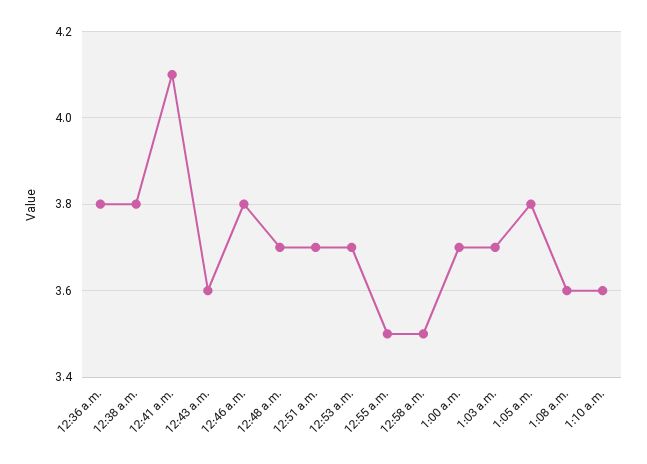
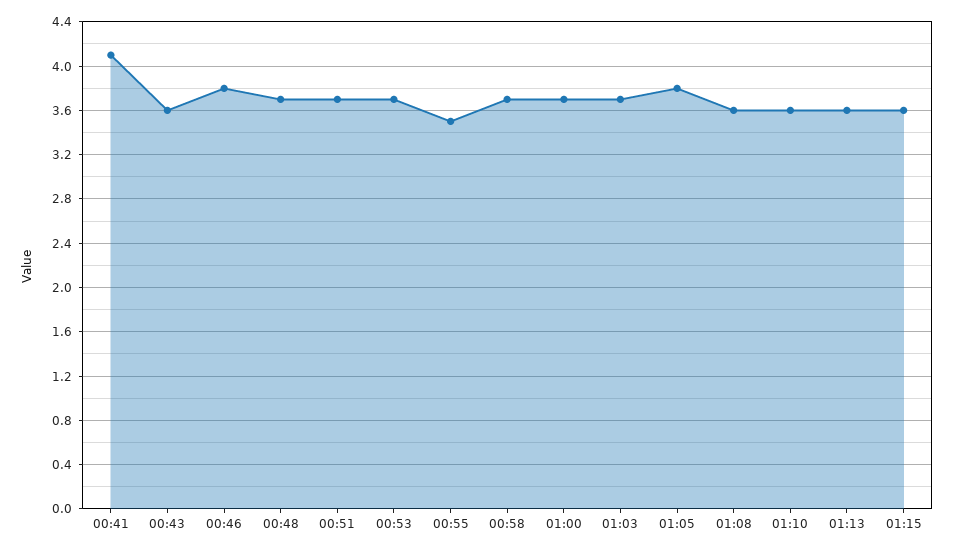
12:36 a.m.: 3.8 -> none
12:38 a.m.: 3.8 -> none
12:58 a.m.: 3.5 -> 3.7
01:13: none -> 3.6
01:15: none -> 3.6

